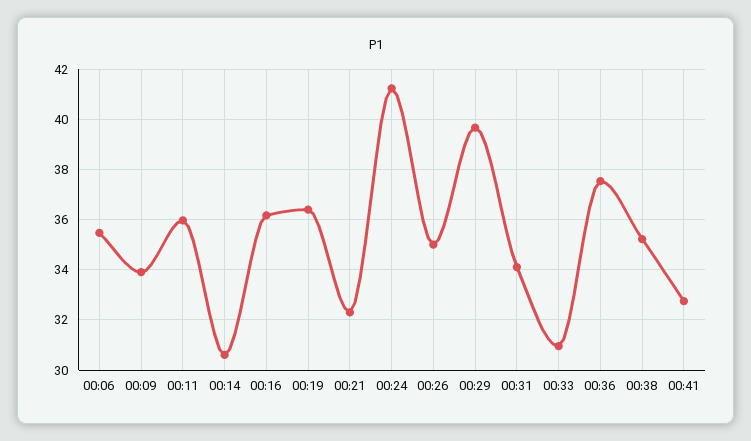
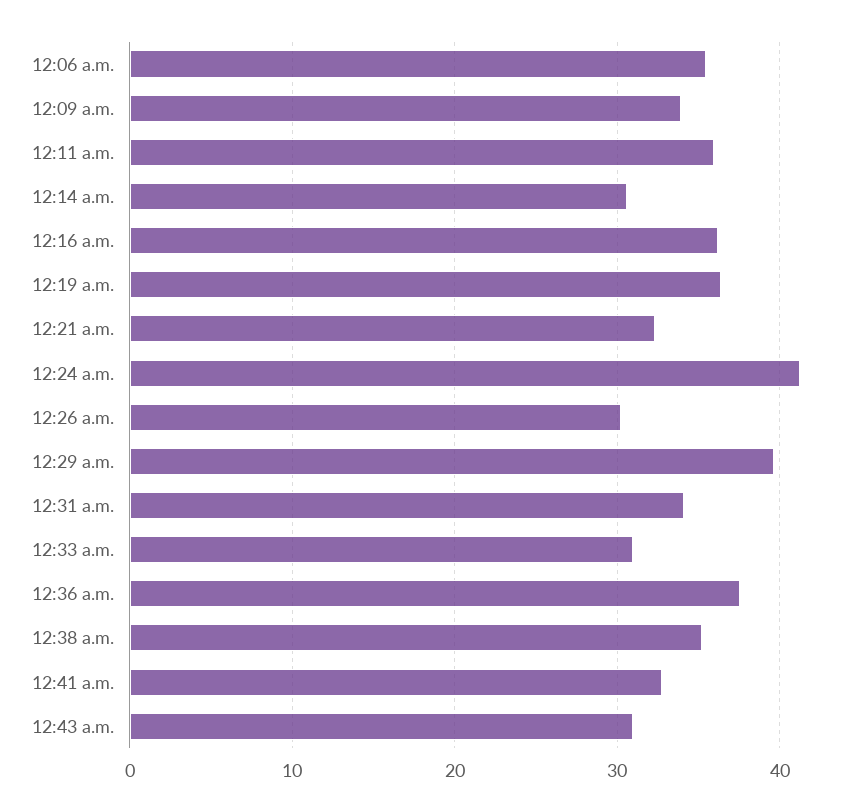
00:26: 35 -> 30
12:43 a.m.: none -> 31

